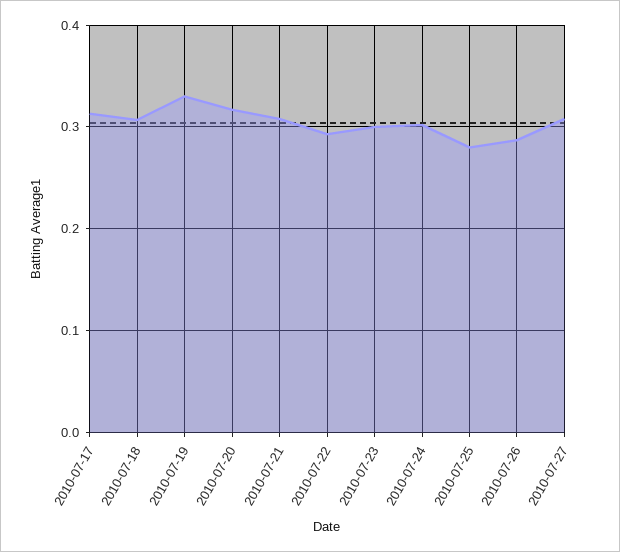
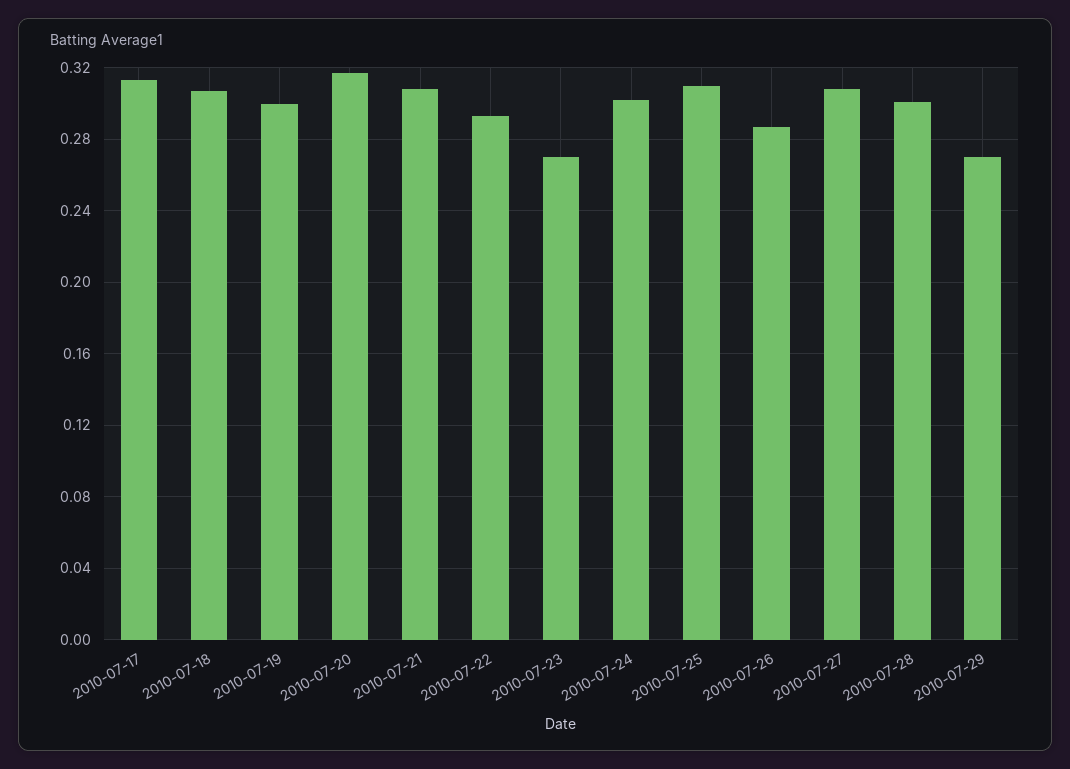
2010-07-19: 0.33 -> 0.3
2010-07-23: 0.3 -> 0.27
2010-07-25: 0.28 -> 0.31
2010-07-28: none -> 0.3
2010-07-29: none -> 0.27

